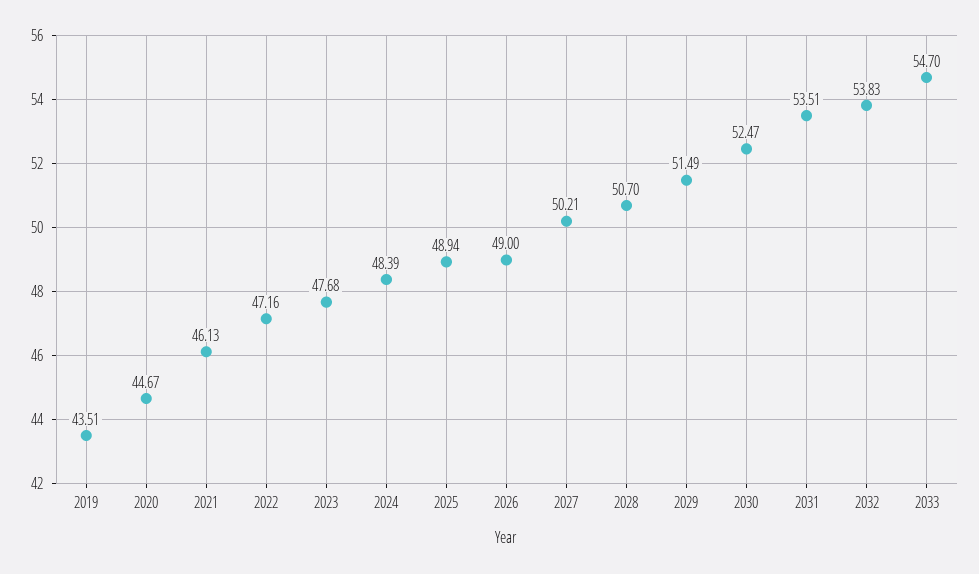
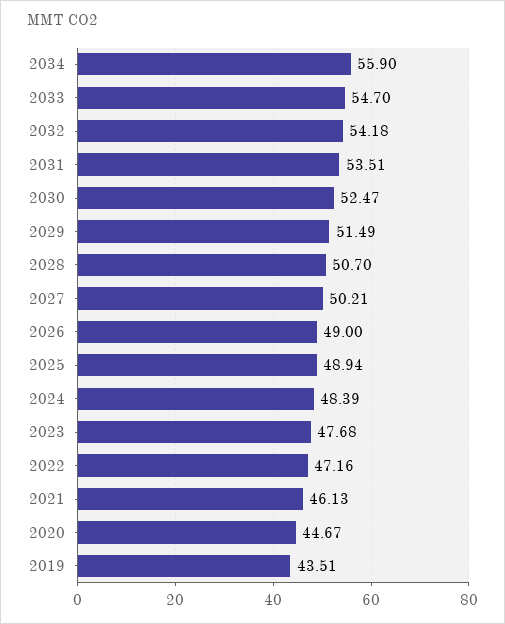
2032: 53.83 -> 54.18
2034: none -> 55.9

